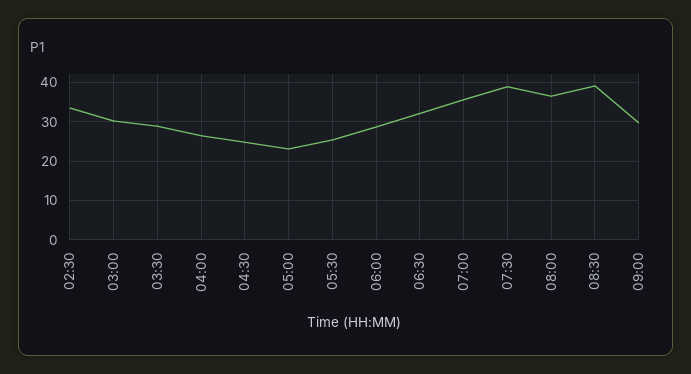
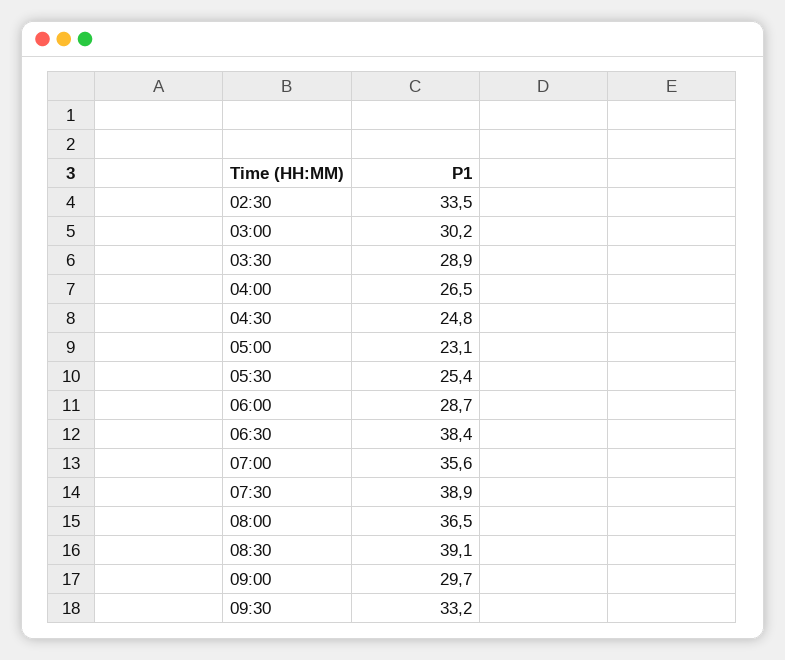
06:30: 32 -> 38.4
09:30: none -> 33.2

